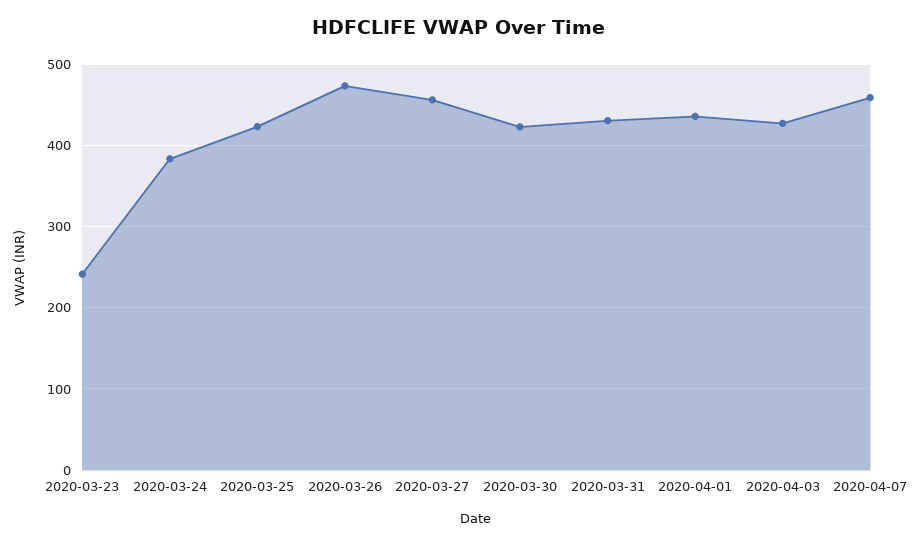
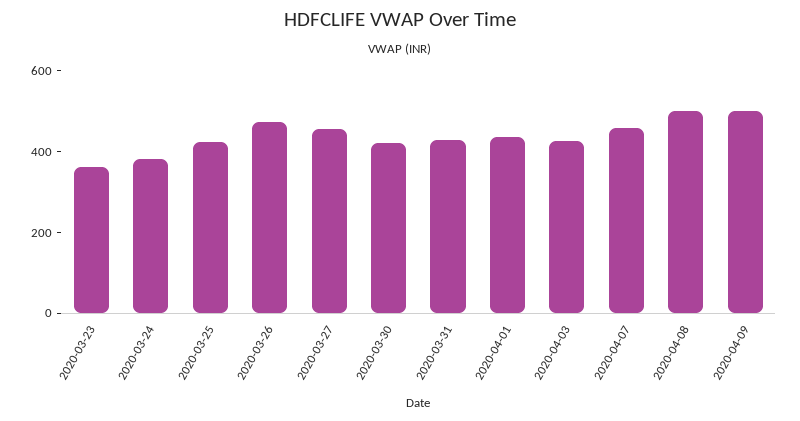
2020-03-23: 240 -> 350
2020-04-08: none -> 500
2020-04-09: none -> 500

